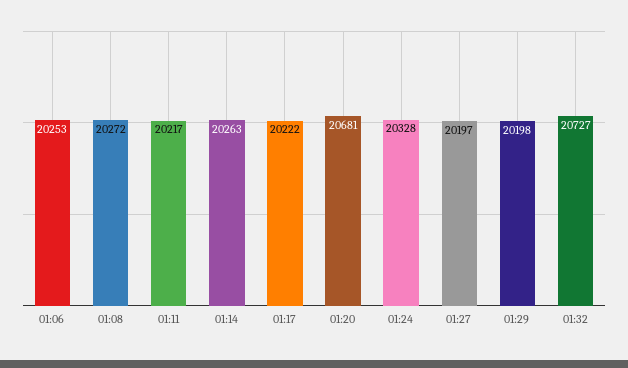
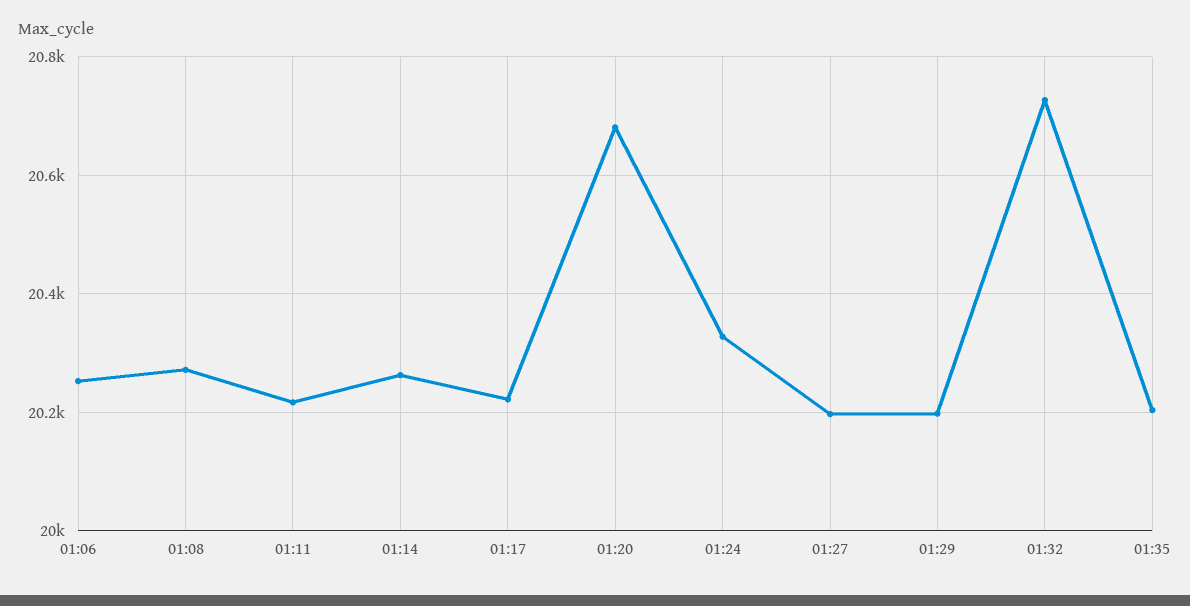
01:35: none -> 20200

